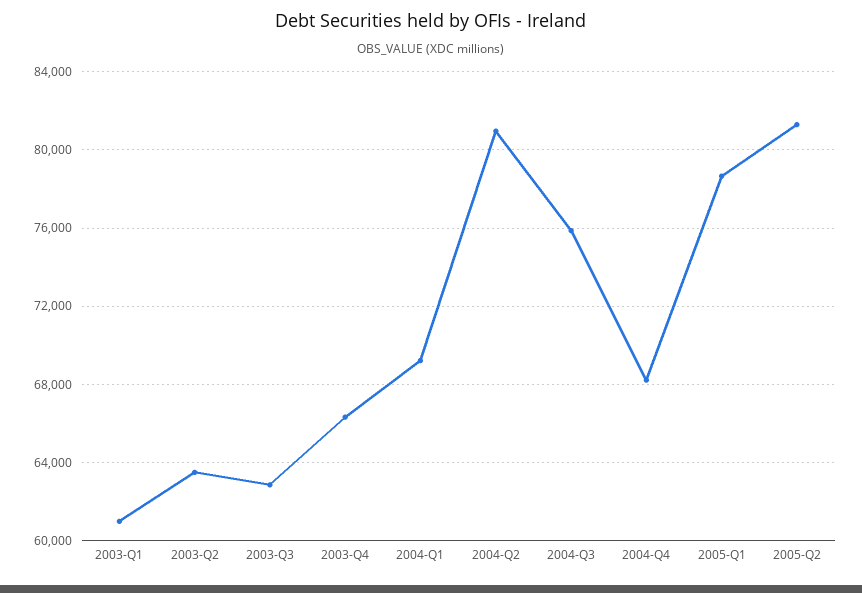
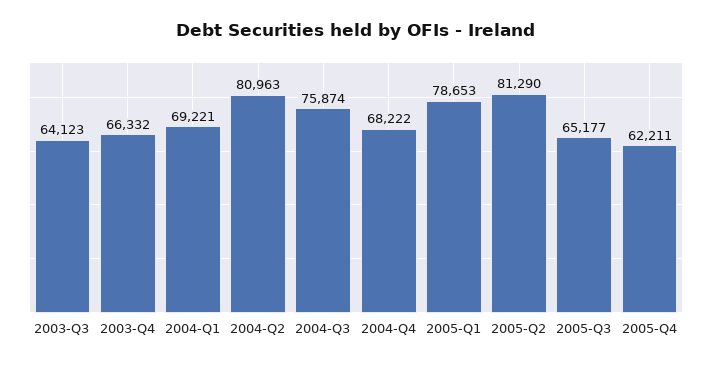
2003-Q1: 61000 -> none
2003-Q2: 63500 -> none
2003-Q3: 63000 -> 64123
2005-Q3: none -> 65177
2005-Q4: none -> 62211

